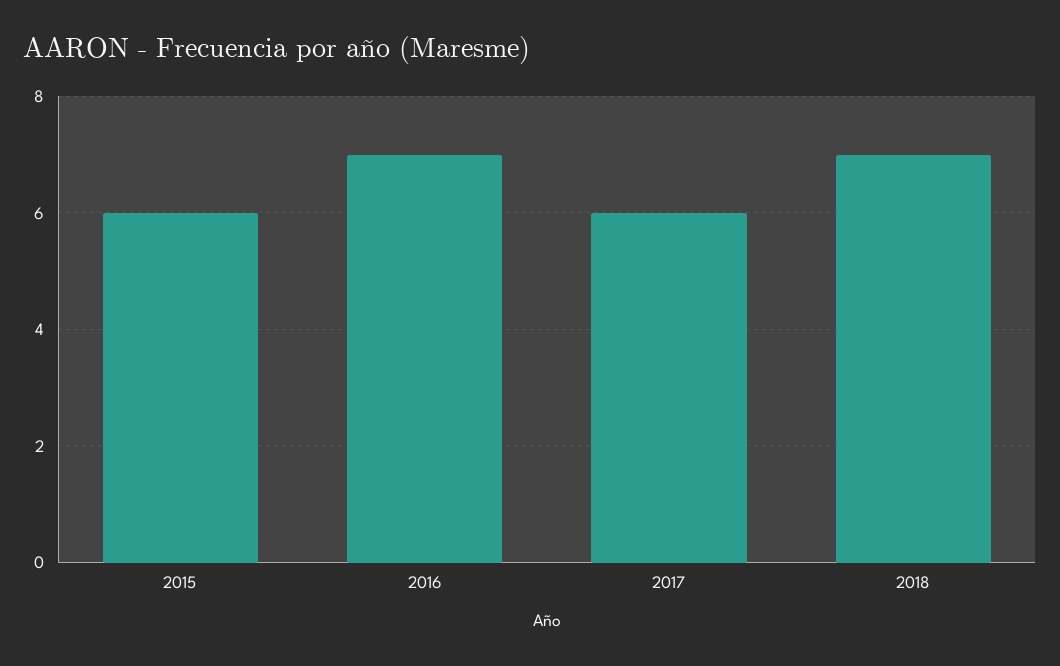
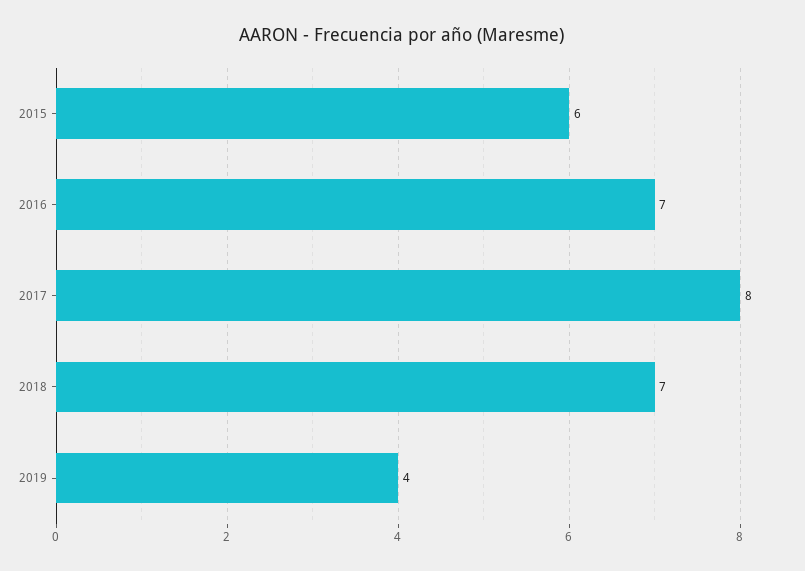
2017: 6 -> 8
2019: none -> 4

